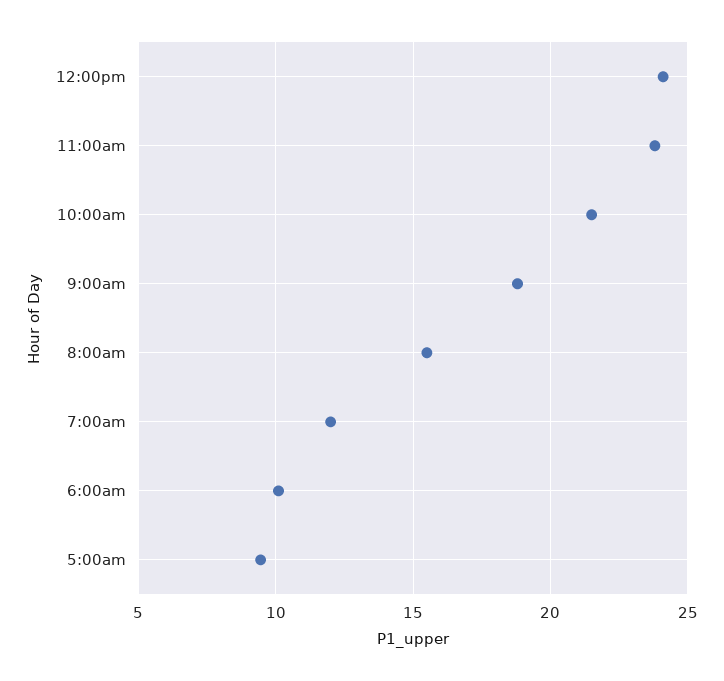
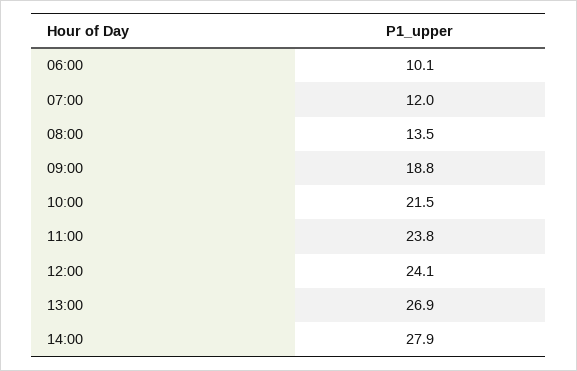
8:00am: 15.5 -> 13.5
5:00am: 9.5 -> none
13:00: none -> 26.9
14:00: none -> 27.9

